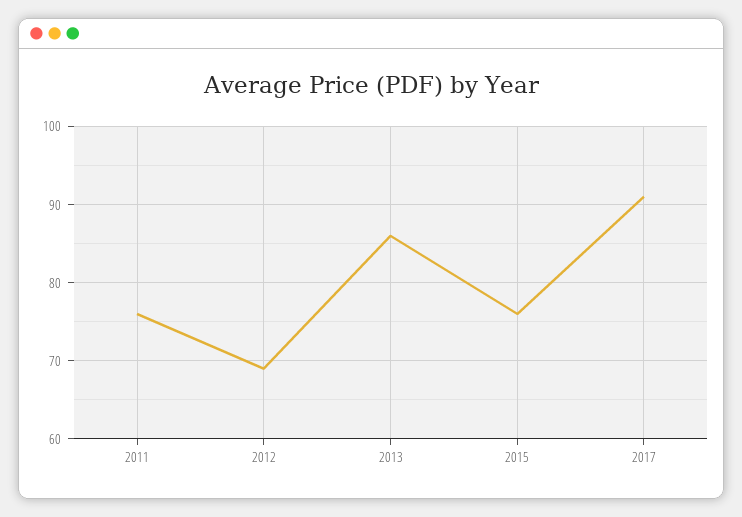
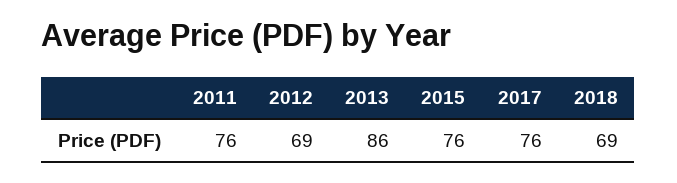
2017: 91 -> 76
2018: none -> 69

